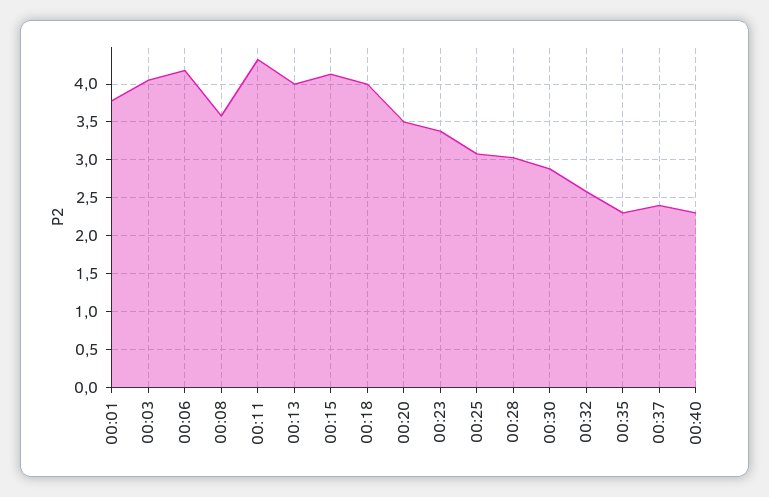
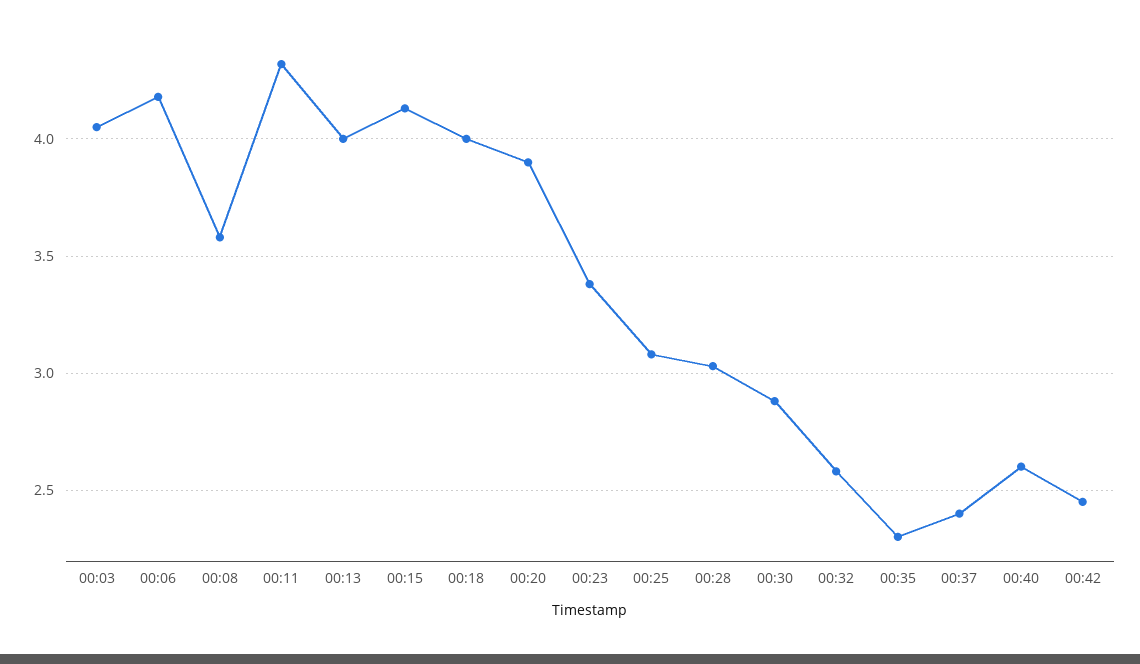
00:01: 3.8 -> none
00:20: 3.5 -> 3.9
00:40: 2.3 -> 2.6
00:42: none -> 2.45

